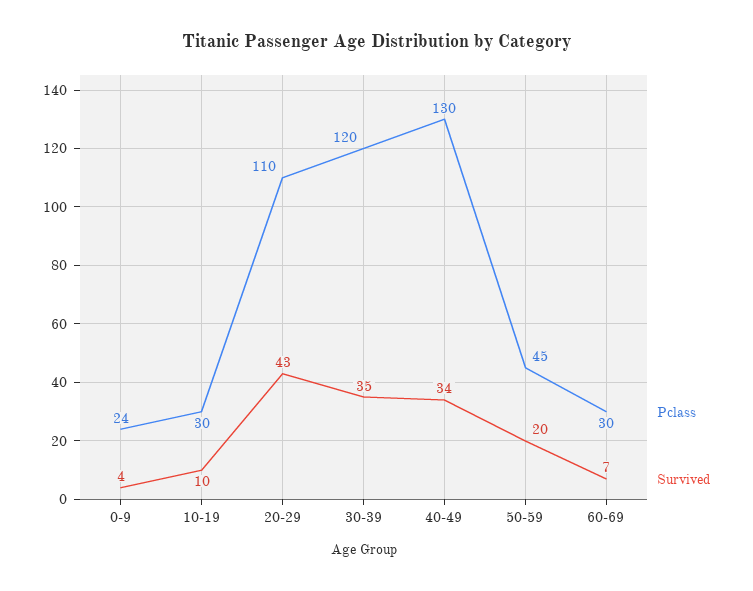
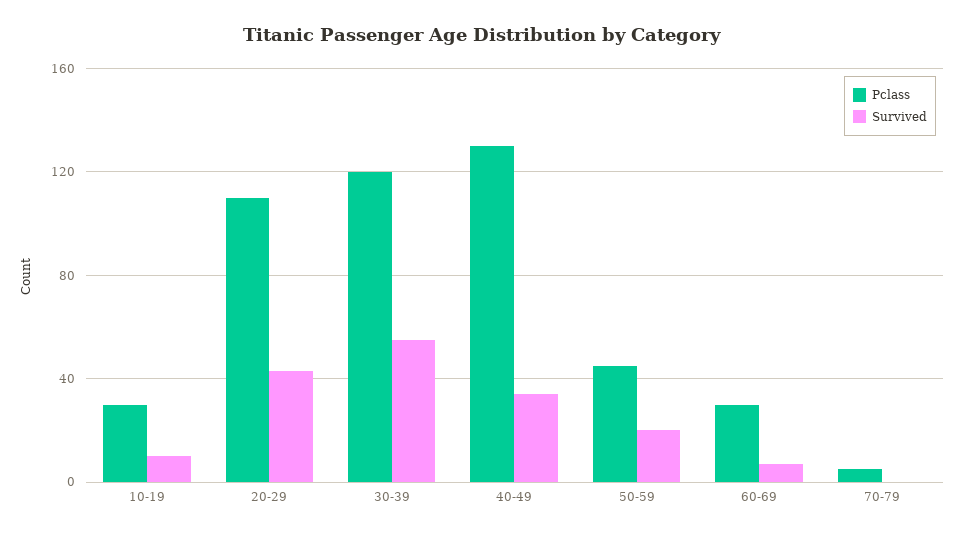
Pclass, 0-9: 24 -> none
Survived, 0-9: 4 -> none
Survived, 30-39: 35 -> 55
Pclass, 70-79: none -> 5
Survived, 70-79: none -> 0

